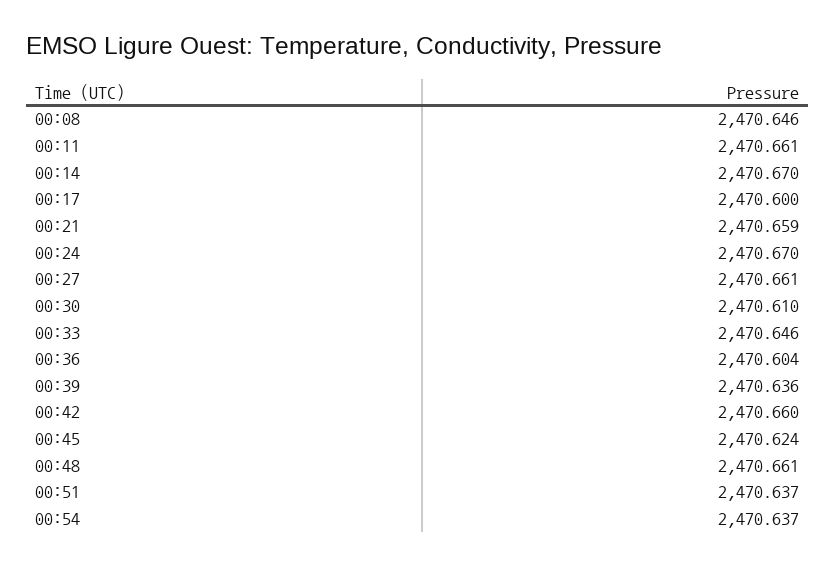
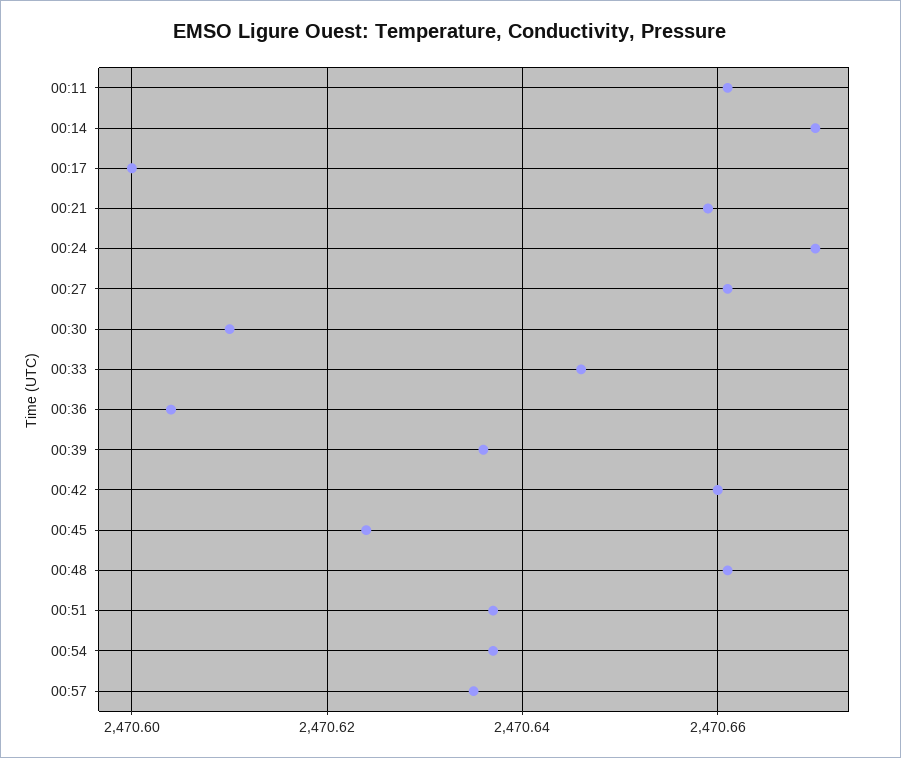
00:08: 2470.646 -> none
00:57: none -> 2470.635

